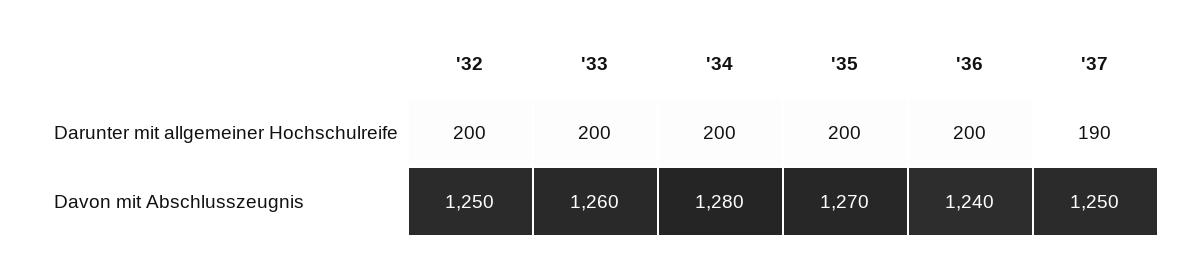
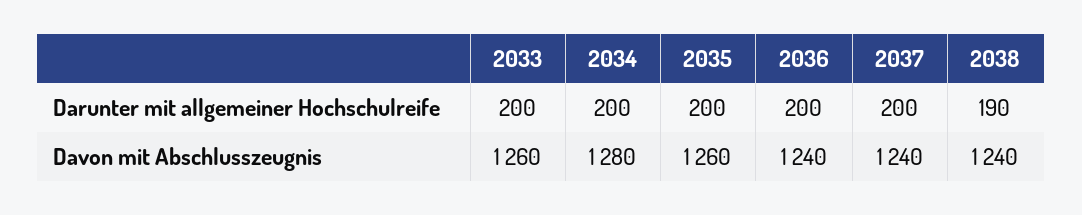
'32, Darunter mit allgemeiner Hochschulreife: 200 -> none
'37, Darunter mit allgemeiner Hochschulreife: 190 -> 200
'32, Davon mit Abschlusszeugnis: 1250 -> none
'35, Davon mit Abschlusszeugnis: 1270 -> 1260
'37, Davon mit Abschlusszeugnis: 1250 -> 1240
2038, Darunter mit allgemeiner Hochschulreife: none -> 190
2038, Davon mit Abschlusszeugnis: none -> 1240

